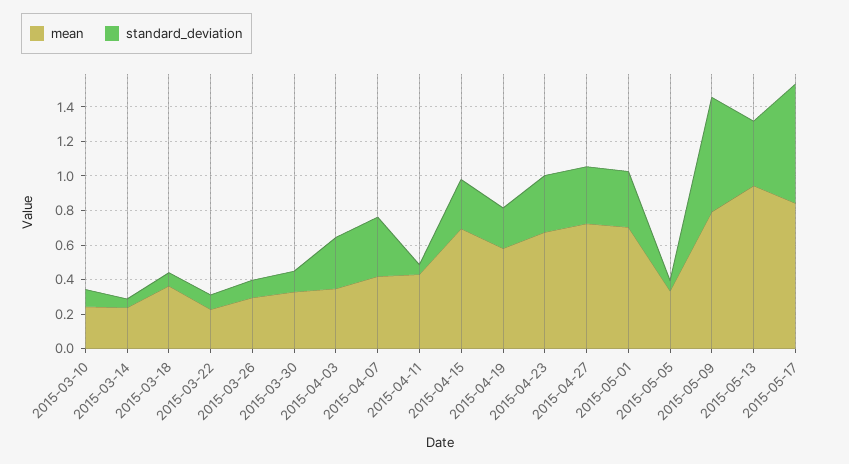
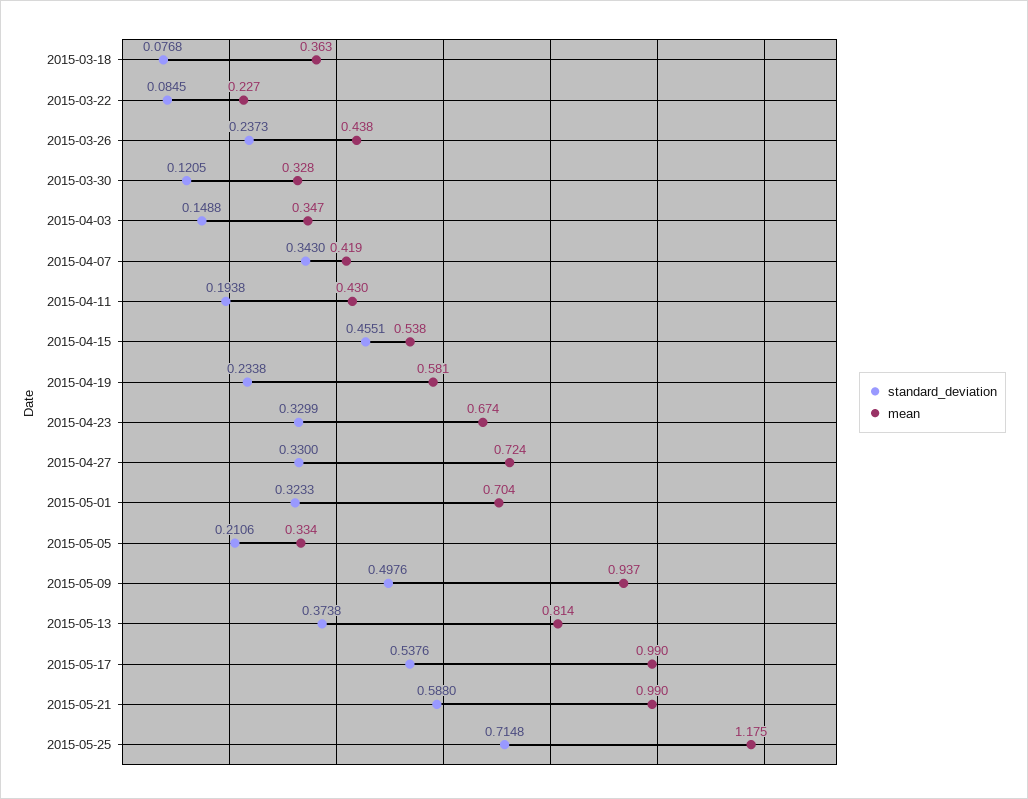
mean, 2015-03-10: 0.25 -> none
standard_deviation, 2015-03-10: 0.1 -> none
mean, 2015-03-14: 0.25 -> none
standard_deviation, 2015-03-14: 0.05 -> none
mean, 2015-03-26: 0.3 -> 0.438
standard_deviation, 2015-03-26: 0.1 -> 0.2373
standard_deviation, 2015-04-03: 0.3 -> 0.1488
standard_deviation, 2015-04-11: 0.05 -> 0.1938
mean, 2015-04-15: 0.7 -> 0.538
standard_deviation, 2015-04-15: 0.3 -> 0.4551
standard_deviation, 2015-05-05: 0.05 -> 0.2106
mean, 2015-05-09: 0.8 -> 0.937
standard_deviation, 2015-05-09: 0.65 -> 0.4976
mean, 2015-05-13: 0.95 -> 0.814
mean, 2015-05-17: 0.85 -> 0.99
standard_deviation, 2015-05-17: 0.7 -> 0.5376
standard_deviation, 2015-05-21: none -> 0.588
mean, 2015-05-21: none -> 0.99
standard_deviation, 2015-05-25: none -> 0.7148
mean, 2015-05-25: none -> 1.175

